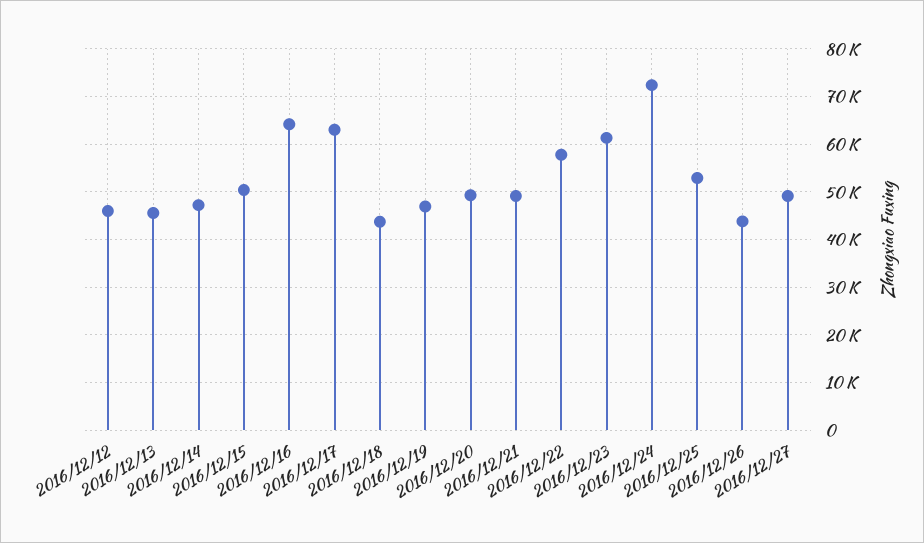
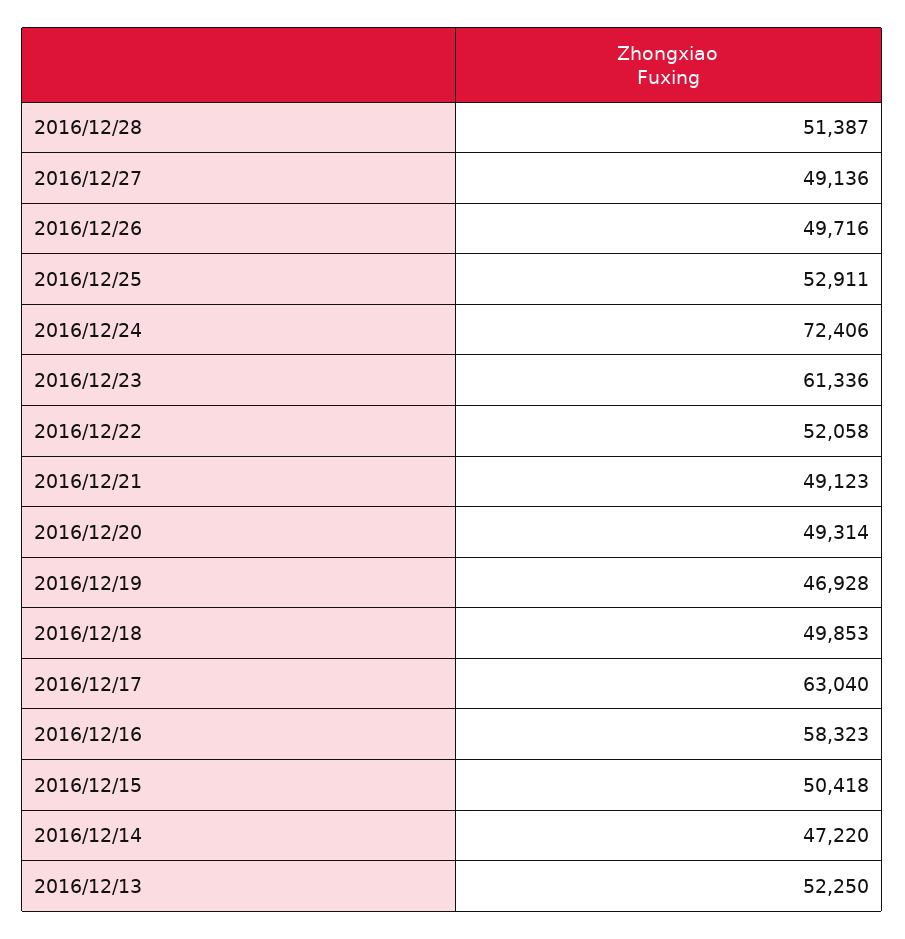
2016/12/12: 46000 -> none
2016/12/13: 46000 -> 52250
2016/12/16: 64000 -> 58323
2016/12/18: 44000 -> 49853
2016/12/22: 58000 -> 52058
2016/12/26: 44000 -> 49716
2016/12/28: none -> 51387

